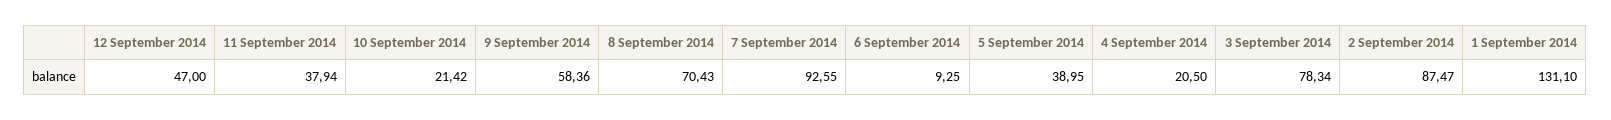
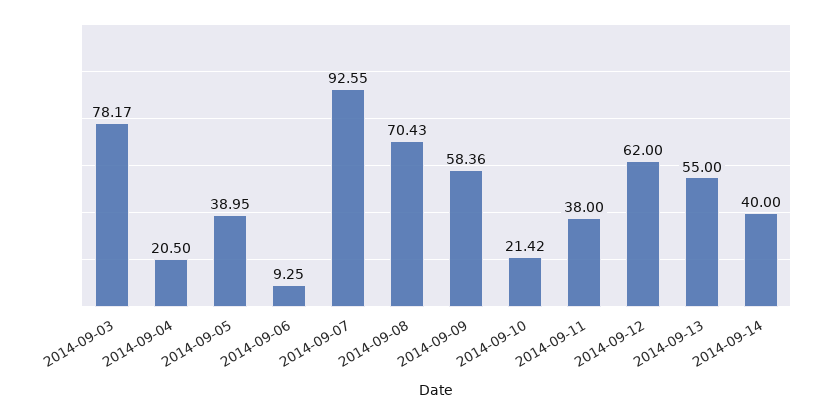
12 September 2014: 47 -> 62
11 September 2014: 37.94 -> 38
3 September 2014: 78.34 -> 78.17
2 September 2014: 87.47 -> none
1 September 2014: 131.1 -> none
2014-09-13: none -> 55
2014-09-14: none -> 40

